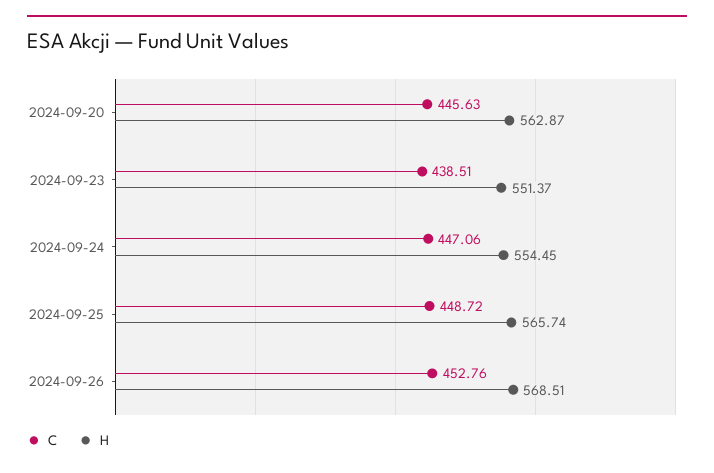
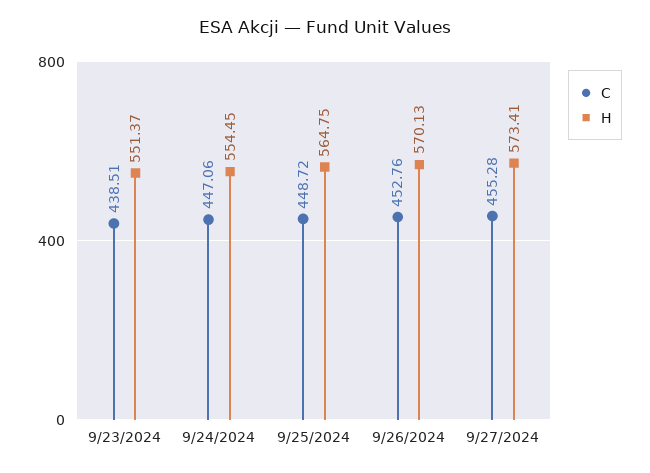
C, 2024-09-20: 445.63 -> none
H, 2024-09-20: 562.87 -> none
H, 2024-09-25: 565.74 -> 564.75
H, 2024-09-26: 568.51 -> 570.13
C, 9/27/2024: none -> 455.28
H, 9/27/2024: none -> 573.41

